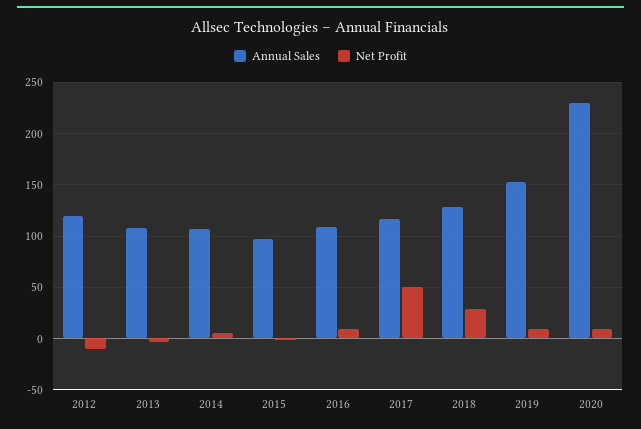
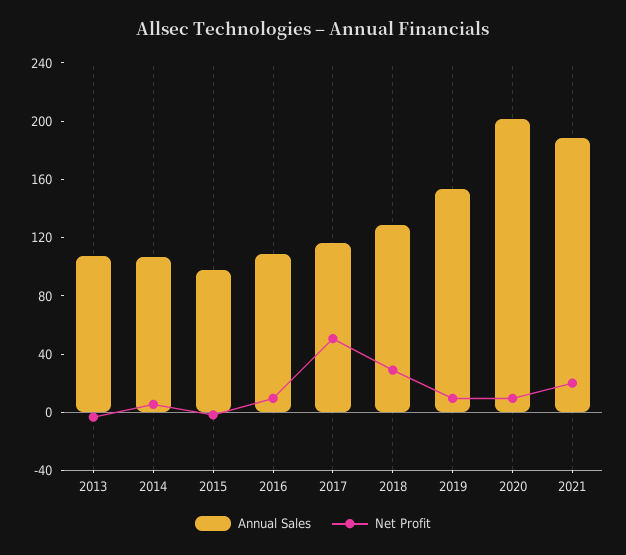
Annual Sales, 2012: 120 -> none
Net Profit, 2012: -10 -> none
Annual Sales, 2020: 230 -> 200
Annual Sales, 2021: none -> 190
Net Profit, 2021: none -> 20

